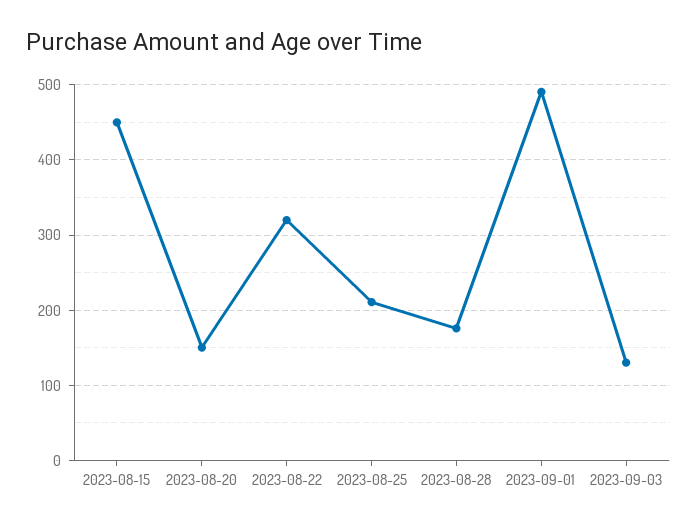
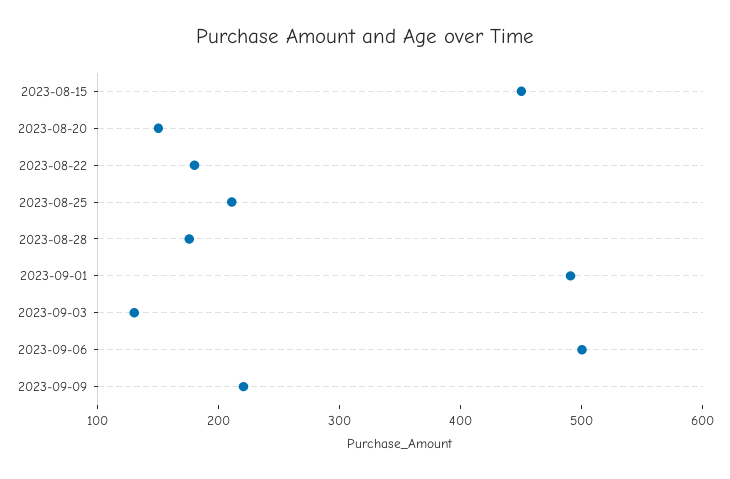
2023-08-22: 320 -> 180
2023-09-06: none -> 500
2023-09-09: none -> 220

